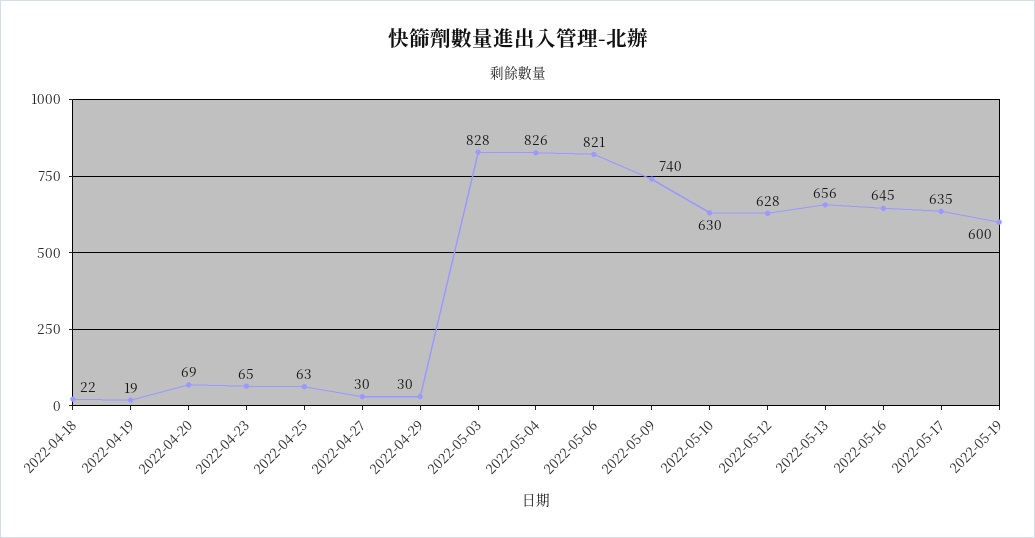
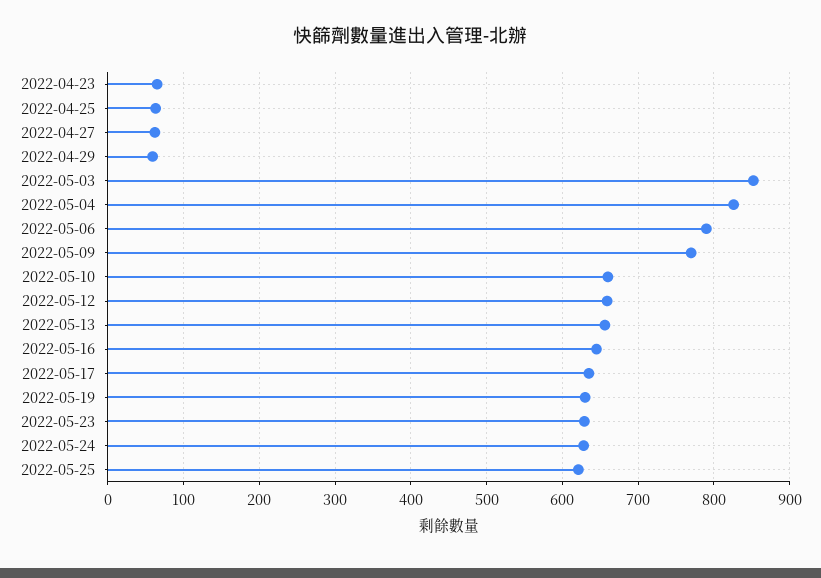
2022-04-18: 22 -> none
2022-04-19: 19 -> none
2022-04-20: 69 -> none
2022-04-27: 30 -> 60
2022-04-29: 30 -> 60
2022-05-03: 828 -> 850
2022-05-06: 821 -> 790
2022-05-09: 740 -> 770
2022-05-10: 630 -> 660
2022-05-12: 628 -> 660
2022-05-19: 600 -> 630
2022-05-23: none -> 630
2022-05-24: none -> 630
2022-05-25: none -> 620

